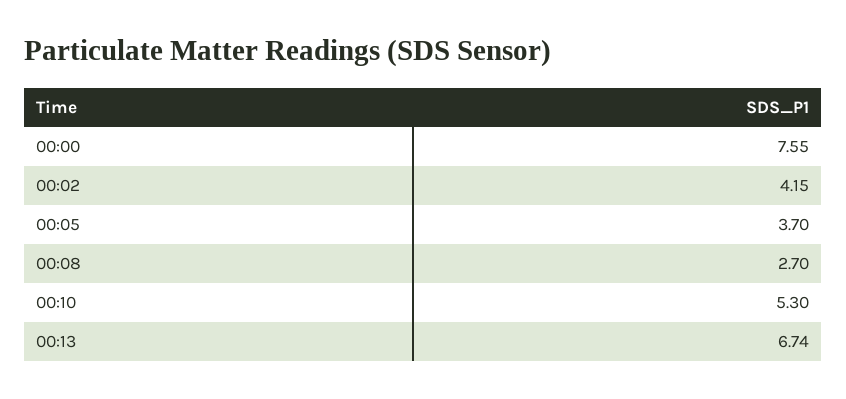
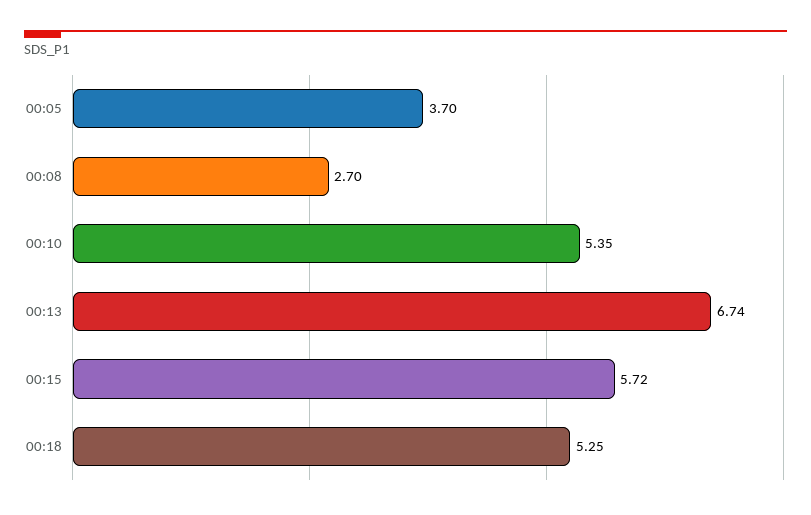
00:00: 7.55 -> none
00:02: 4.15 -> none
00:10: 5.3 -> 5.35
00:15: none -> 5.72
00:18: none -> 5.25

